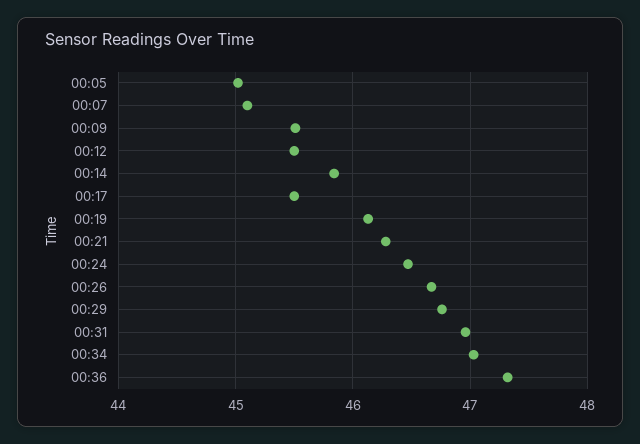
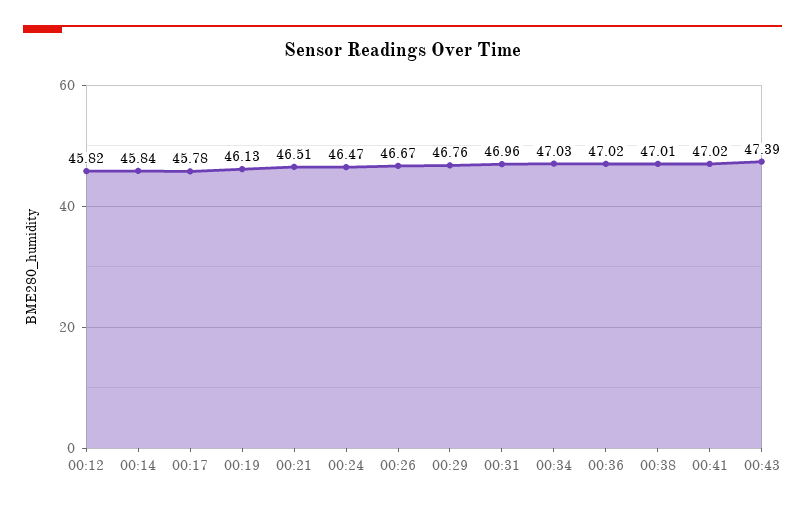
00:05: 45 -> none
00:07: 45.1 -> none
00:09: 45.5 -> none
00:12: 45.5 -> 45.82
00:17: 45.5 -> 45.78
00:21: 46.3 -> 46.51
00:36: 47.3 -> 47.02
00:38: none -> 47.01
00:41: none -> 47.02
00:43: none -> 47.39

